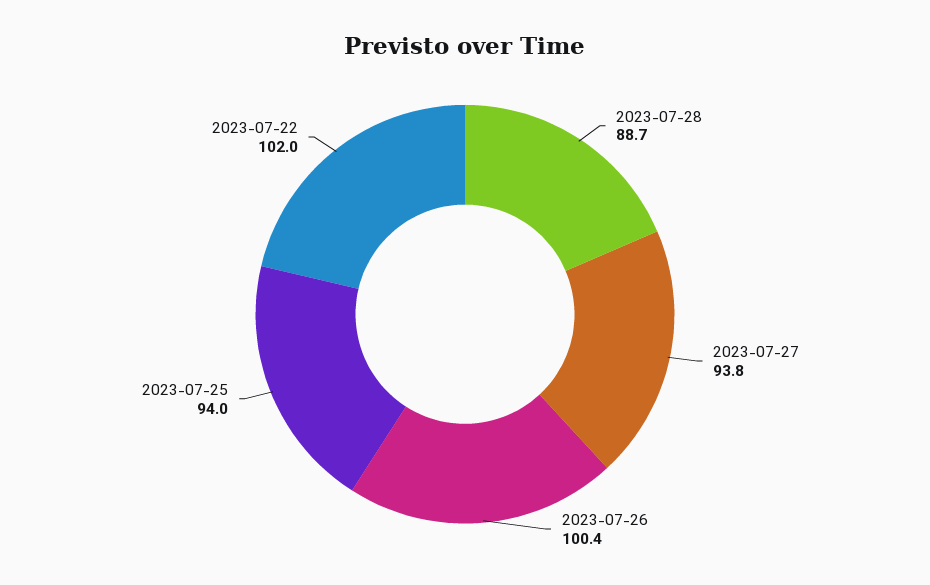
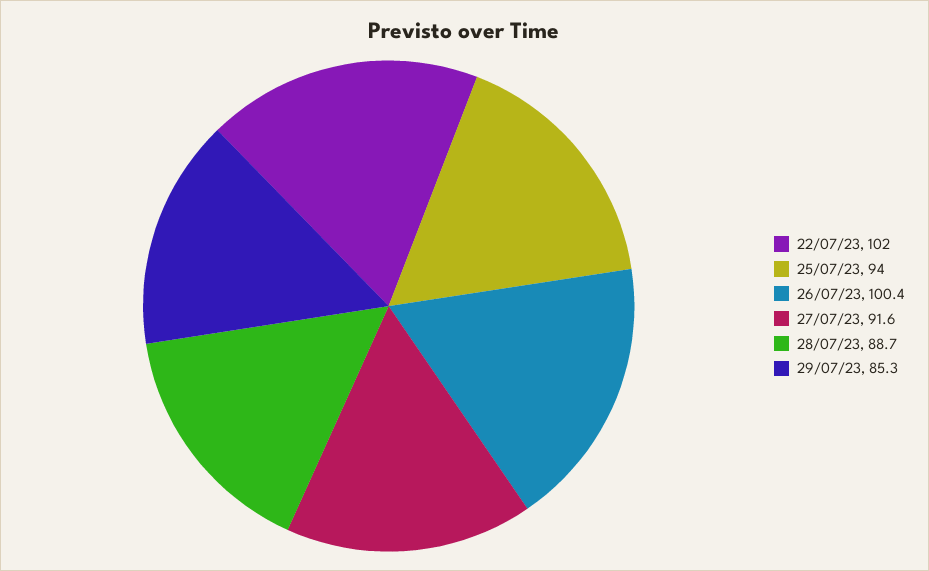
2023-07-27: 93.8 -> 91.6
29/07/23: none -> 85.3

